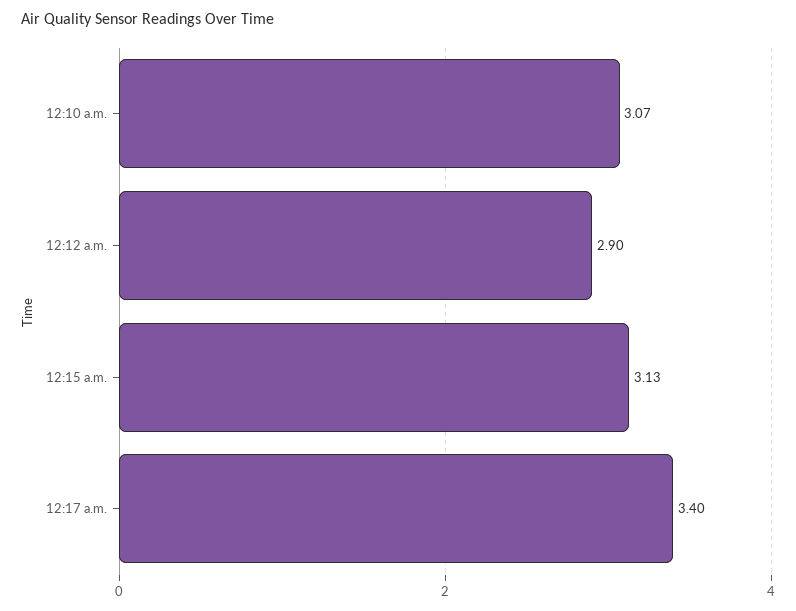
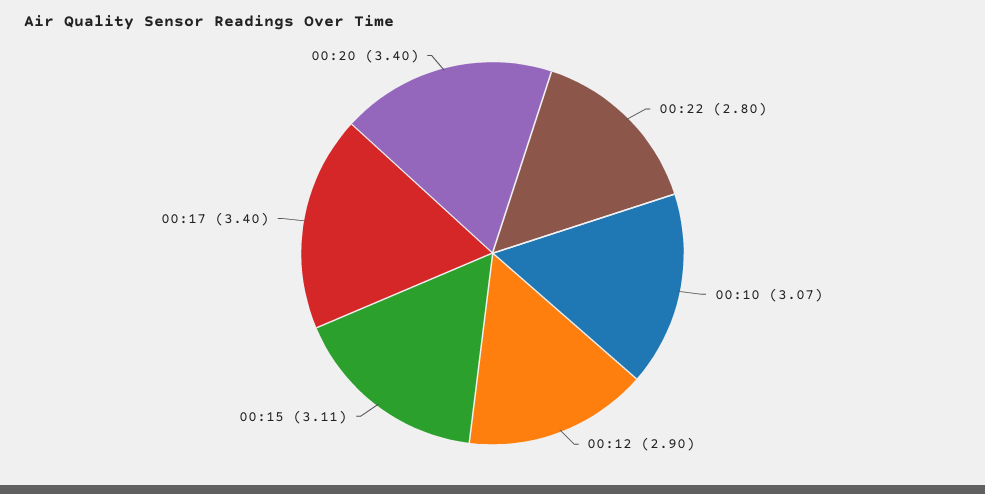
12:15 a.m.: 3.13 -> 3.11
00:22: none -> 2.8
00:20: none -> 3.4

